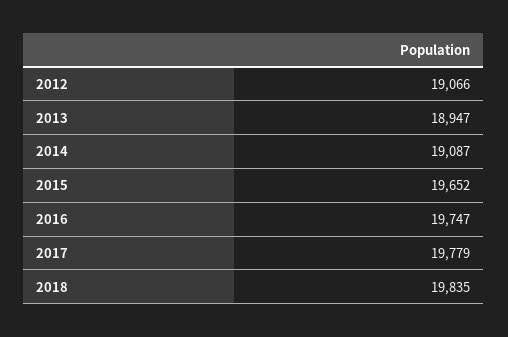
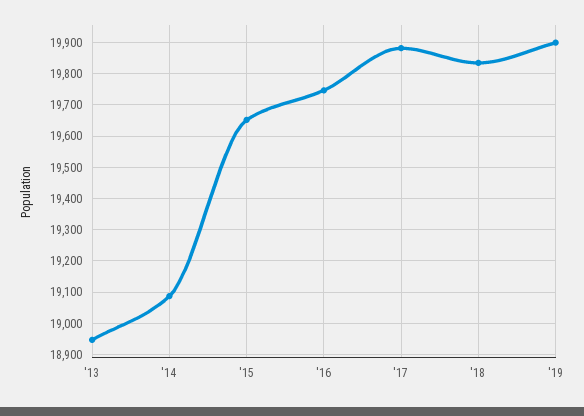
2012: 19066 -> none
2017: 19779 -> 19880
'19: none -> 19900

